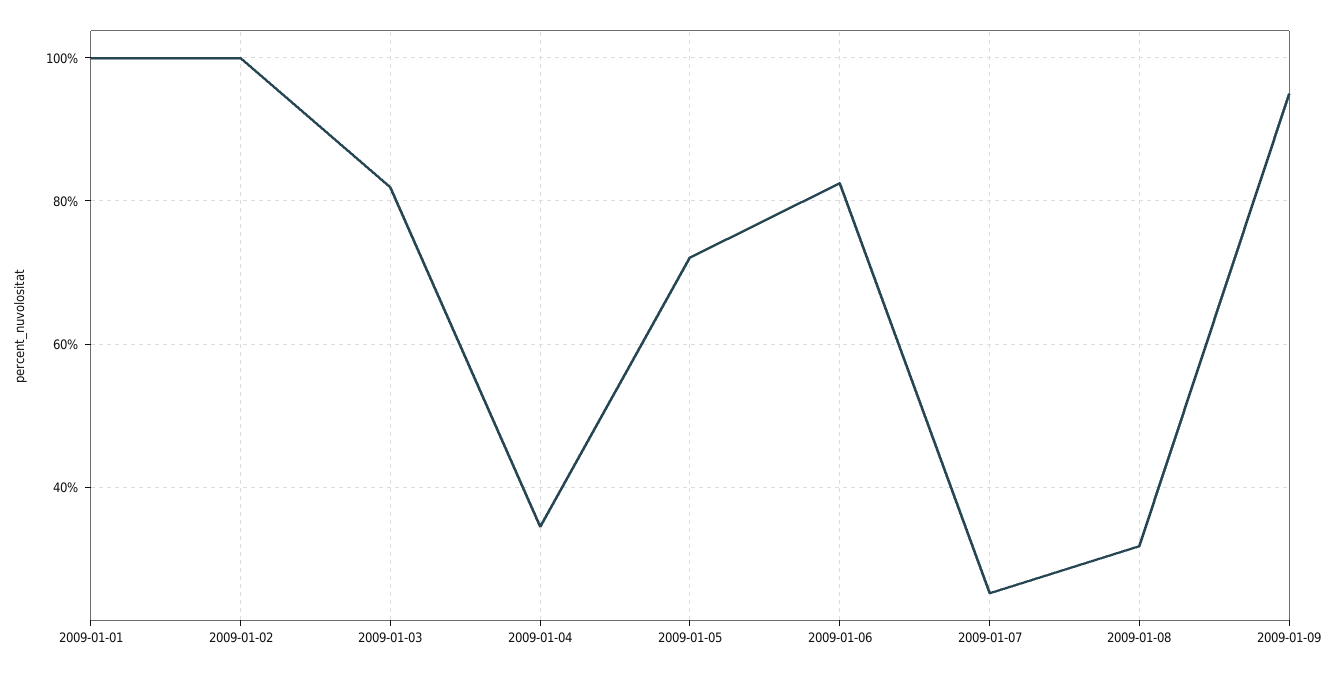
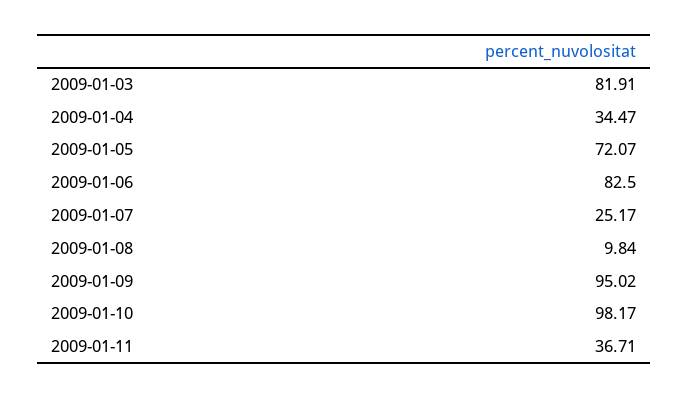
2009-01-01: 100 -> none
2009-01-02: 100 -> none
2009-01-08: 32 -> 9.84
2009-01-10: none -> 98.17
2009-01-11: none -> 36.71

